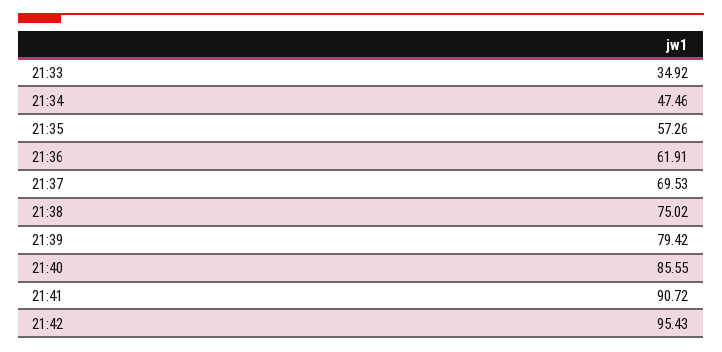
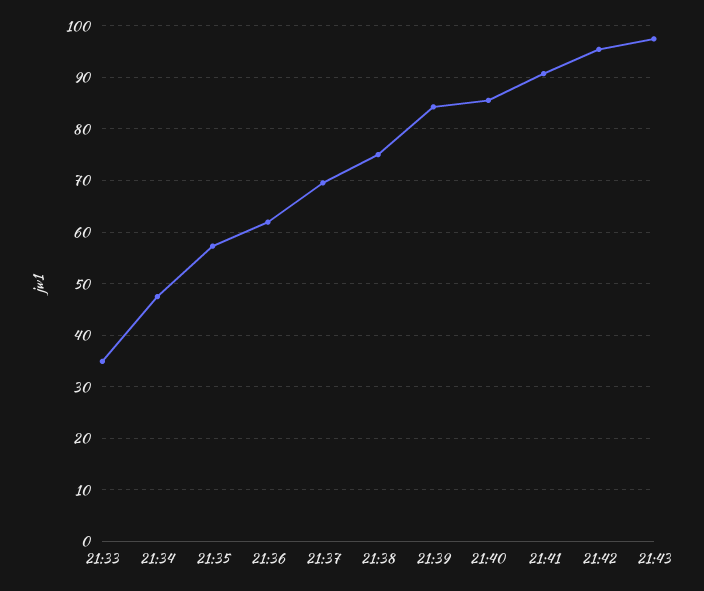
21:39: 79.42 -> 84
21:43: none -> 98

